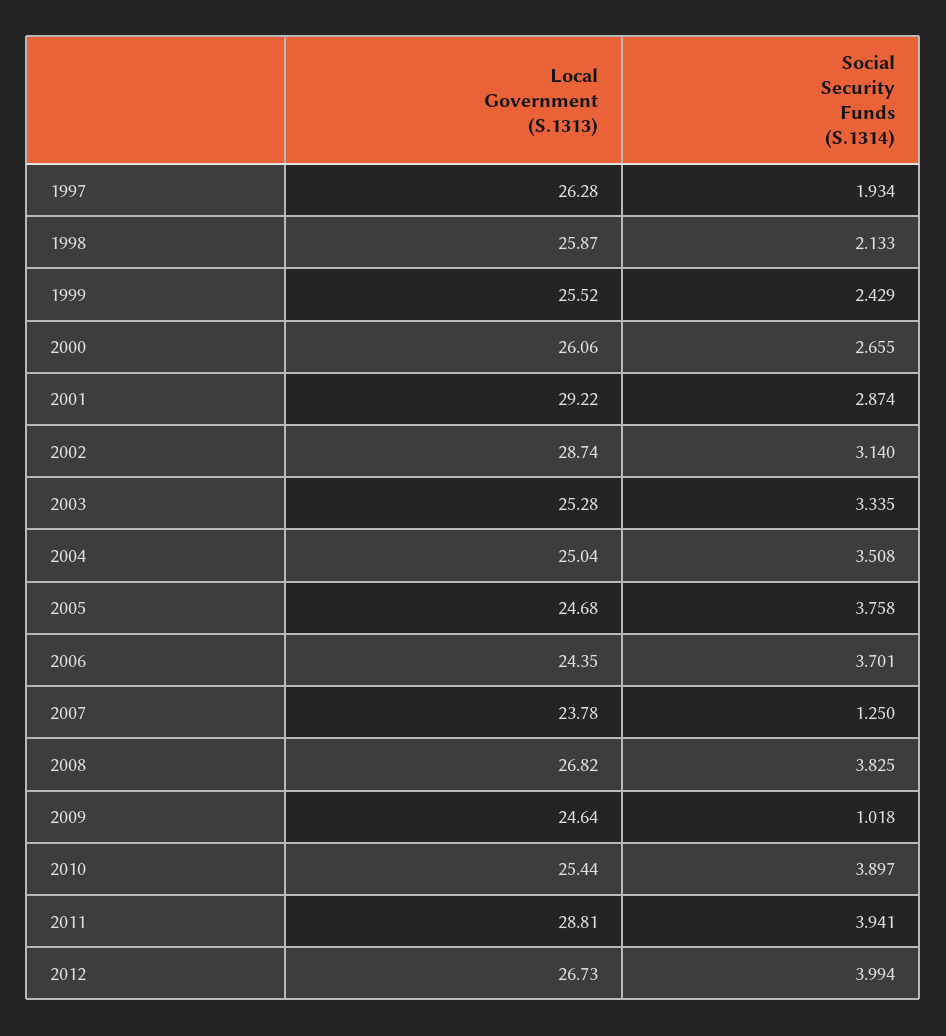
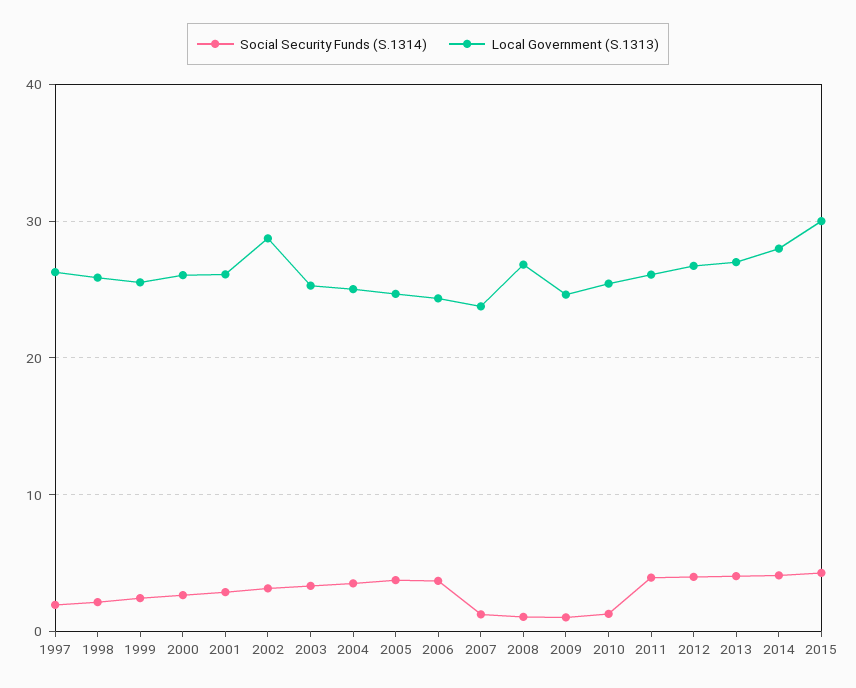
Local Government (S.1313), 2001: 29.22 -> 26
Social Security Funds (S.1314), 2008: 3.825 -> 1
Social Security Funds (S.1314), 2010: 3.897 -> 1
Local Government (S.1313), 2011: 28.81 -> 26
Social Security Funds (S.1314), 2013: none -> 4
Local Government (S.1313), 2013: none -> 27
Social Security Funds (S.1314), 2014: none -> 4
Local Government (S.1313), 2014: none -> 28
Social Security Funds (S.1314), 2015: none -> 4
Local Government (S.1313), 2015: none -> 30

